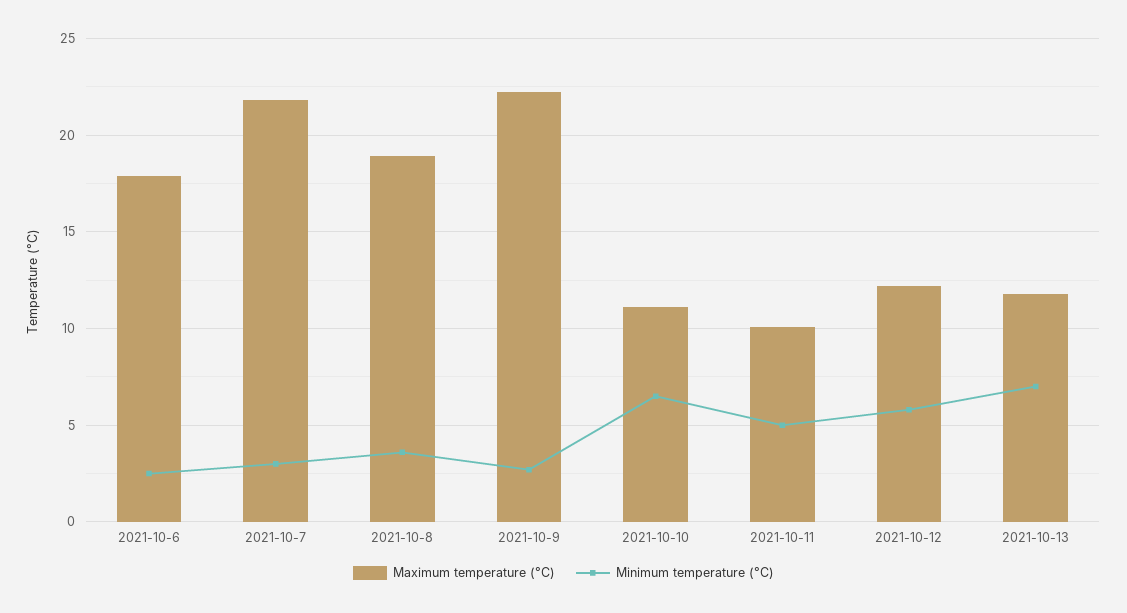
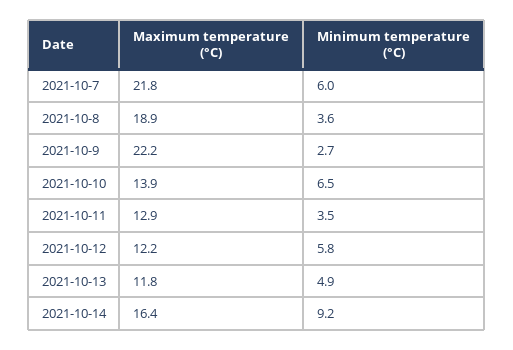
Maximum temperature (°C), 2021-10-6: 18 -> none
Minimum temperature (°C), 2021-10-6: 2.5 -> none
Minimum temperature (°C), 2021-10-7: 3 -> 6
Maximum temperature (°C), 2021-10-10: 11 -> 13.9
Maximum temperature (°C), 2021-10-11: 10 -> 12.9
Minimum temperature (°C), 2021-10-11: 5 -> 3.5
Minimum temperature (°C), 2021-10-13: 7 -> 4.9
Maximum temperature (°C), 2021-10-14: none -> 16.4
Minimum temperature (°C), 2021-10-14: none -> 9.2

